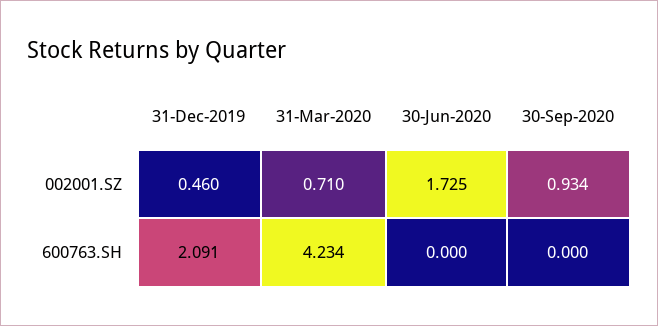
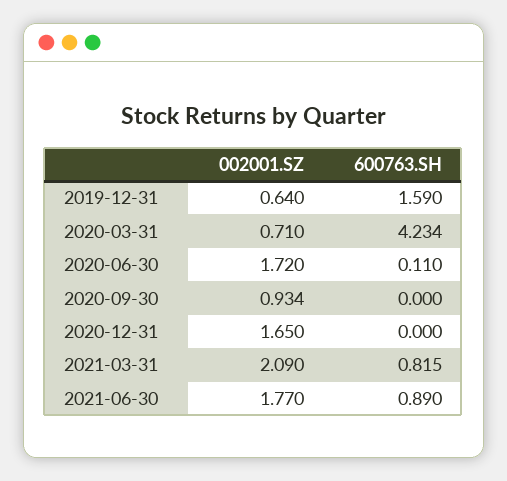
31-Dec-2019, 002001.SZ: 0.46 -> 0.64
30-Jun-2020, 002001.SZ: 1.725 -> 1.72
31-Dec-2019, 600763.SH: 2.091 -> 1.59
30-Jun-2020, 600763.SH: 0 -> 0.11
2020-12-31, 002001.SZ: none -> 1.65
2020-12-31, 600763.SH: none -> 0
2021-03-31, 002001.SZ: none -> 2.09
2021-03-31, 600763.SH: none -> 0.815
2021-06-30, 002001.SZ: none -> 1.77
2021-06-30, 600763.SH: none -> 0.89

